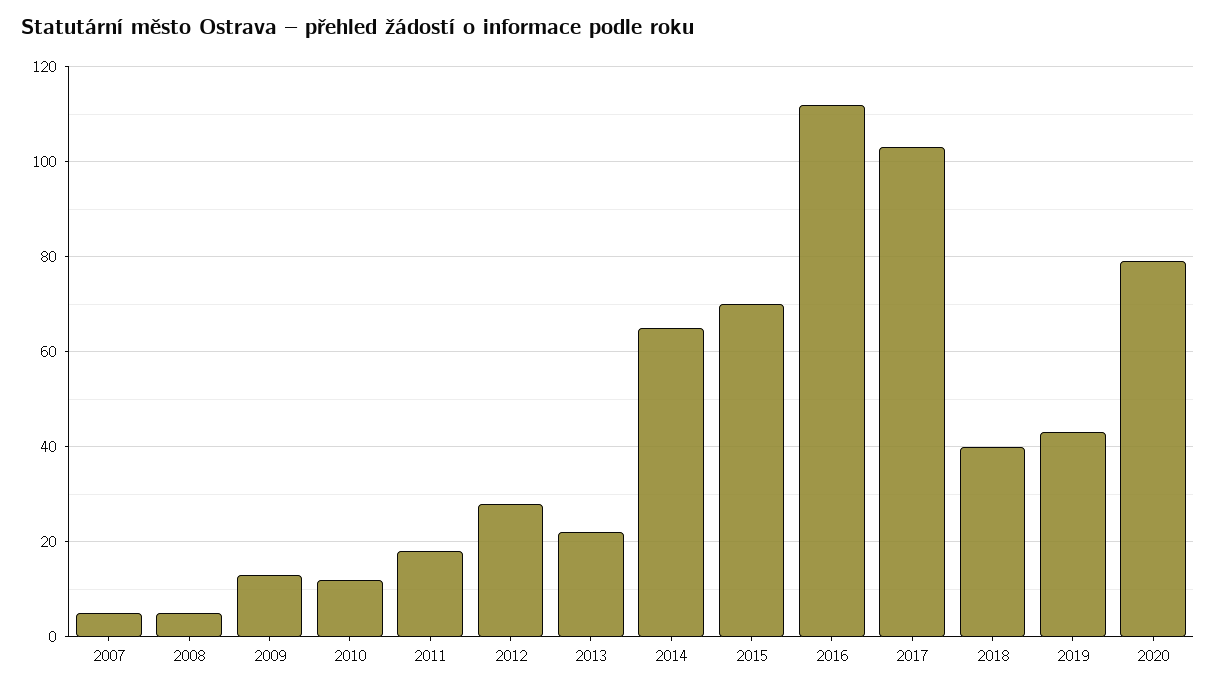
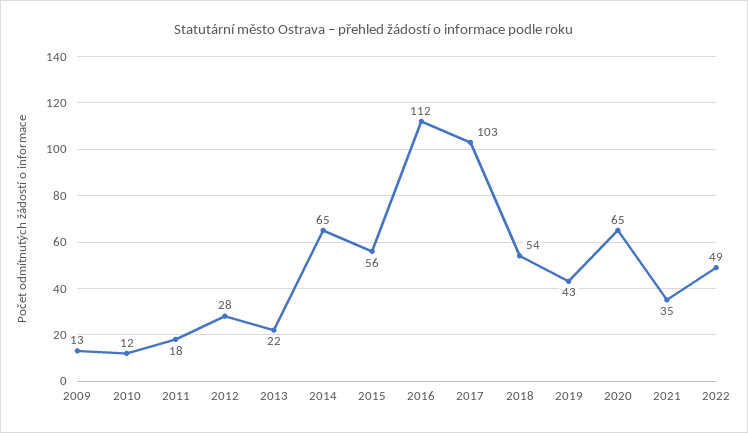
2007: 5 -> none
2008: 5 -> none
2015: 70 -> 56
2018: 40 -> 54
2020: 80 -> 65
2021: none -> 35
2022: none -> 49

